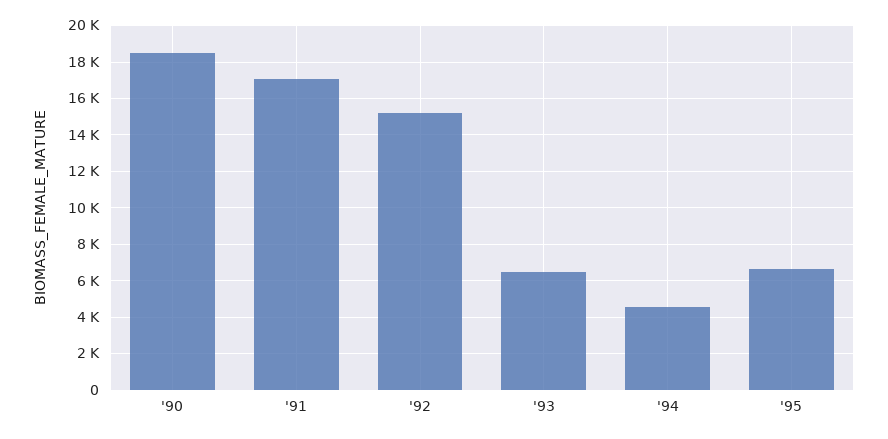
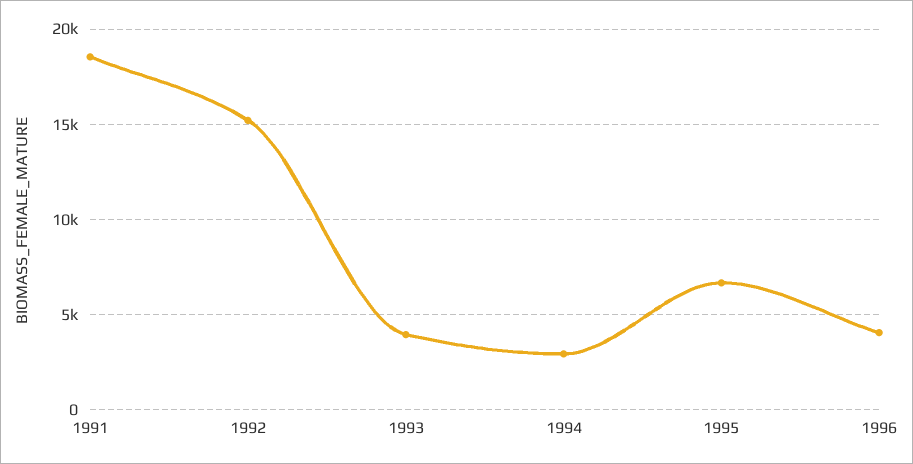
'90: 18500 -> none
'91: 17000 -> 18500
'93: 6500 -> 4000
'94: 4500 -> 3000
1996: none -> 4000

